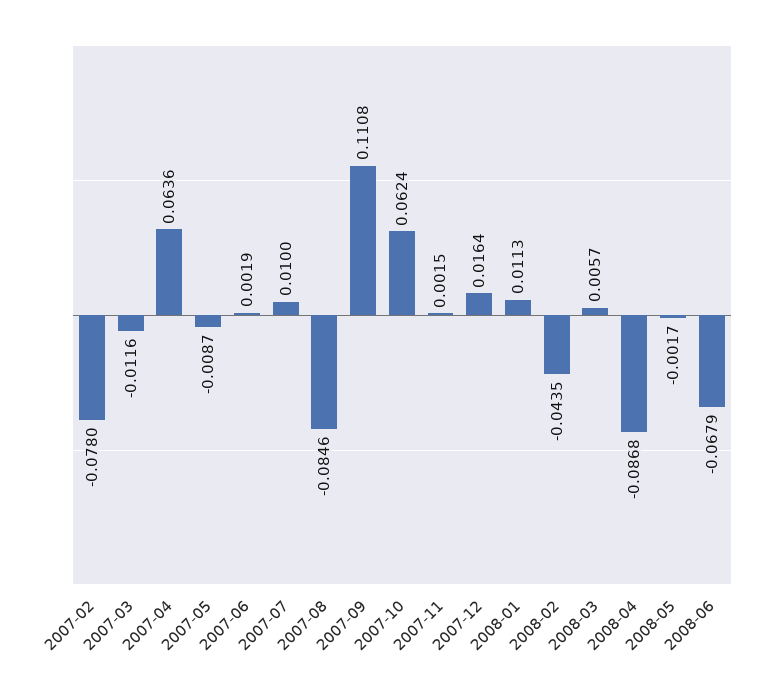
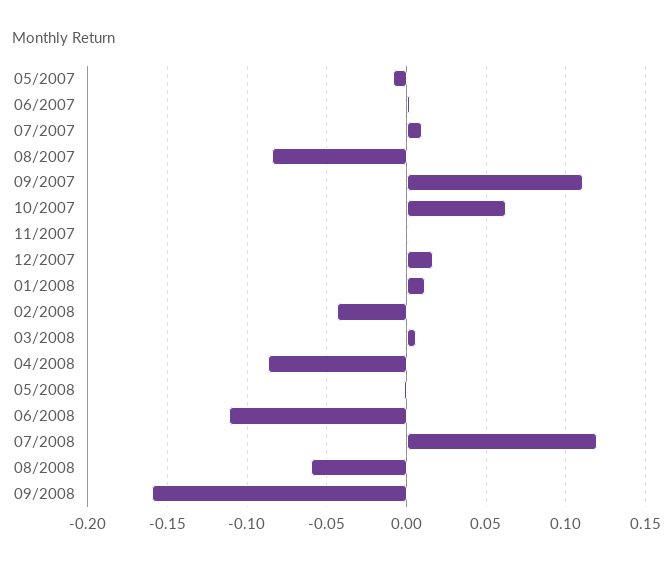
2007-02: -0.078 -> none
2007-03: -0.0116 -> none
2007-04: 0.0636 -> none
2008-06: -0.0679 -> -0.11
07/2008: none -> 0.12
08/2008: none -> -0.06
09/2008: none -> -0.16

